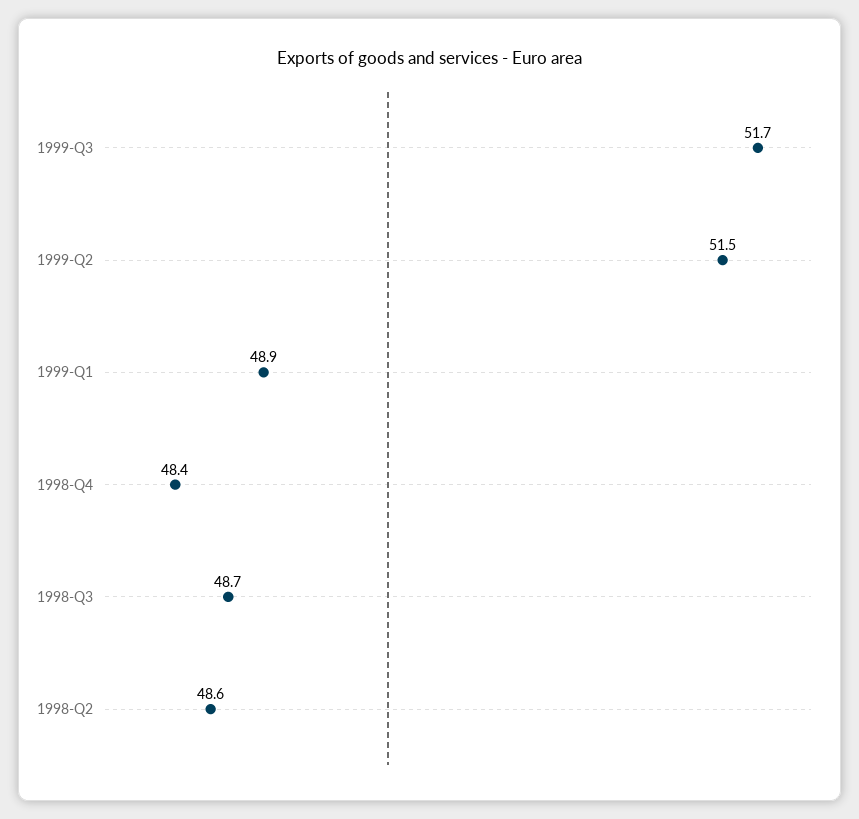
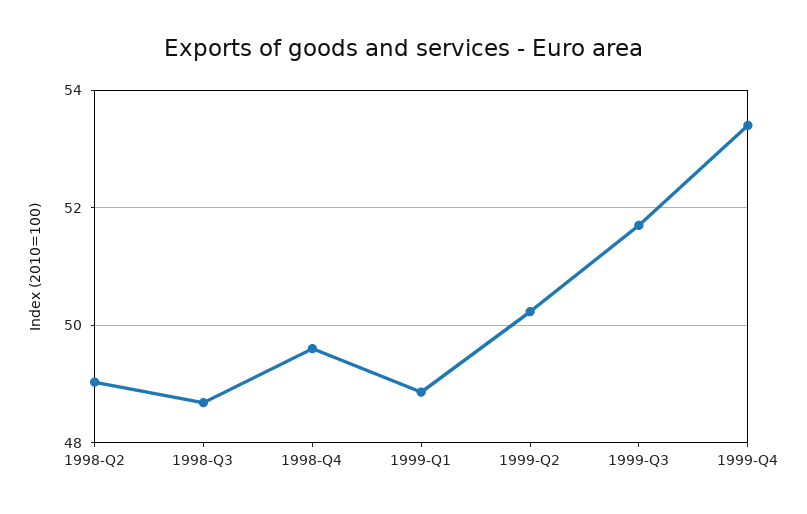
1999-Q2: 51.5 -> 50.2
1998-Q4: 48.4 -> 49.6
1998-Q2: 48.6 -> 49
1999-Q4: none -> 53.4

